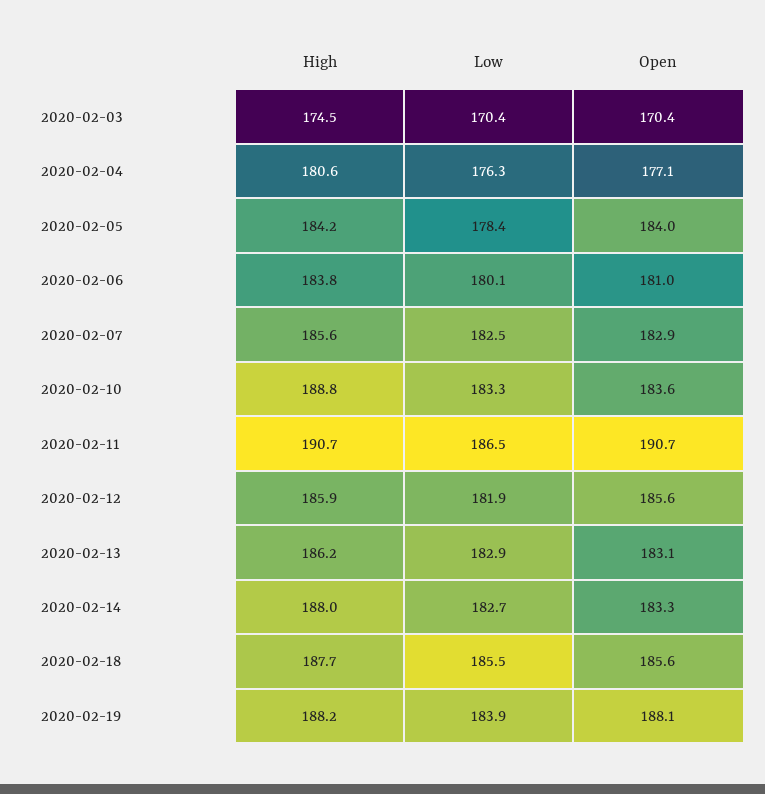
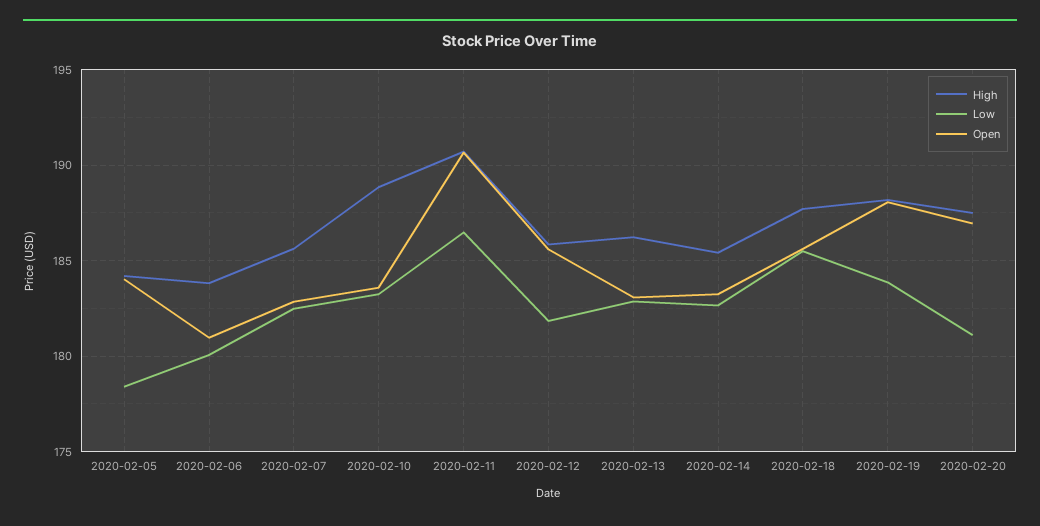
High, 2020-02-03: 174.5 -> none
Low, 2020-02-03: 170.4 -> none
Open, 2020-02-03: 170.4 -> none
High, 2020-02-04: 180.6 -> none
Low, 2020-02-04: 176.3 -> none
Open, 2020-02-04: 177.1 -> none
High, 2020-02-14: 188 -> 185.5
High, 2020-02-20: none -> 187.5
Low, 2020-02-20: none -> 181
Open, 2020-02-20: none -> 187

